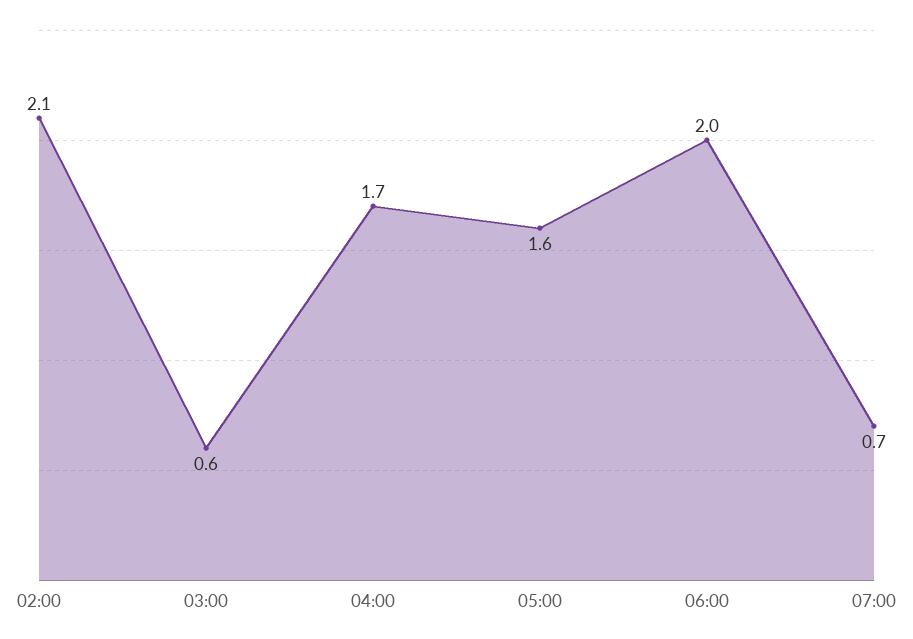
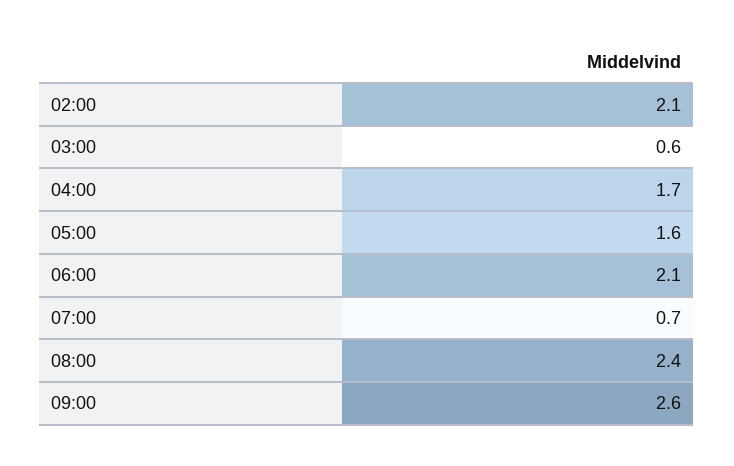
06:00: 2 -> 2.1
08:00: none -> 2.4
09:00: none -> 2.6

